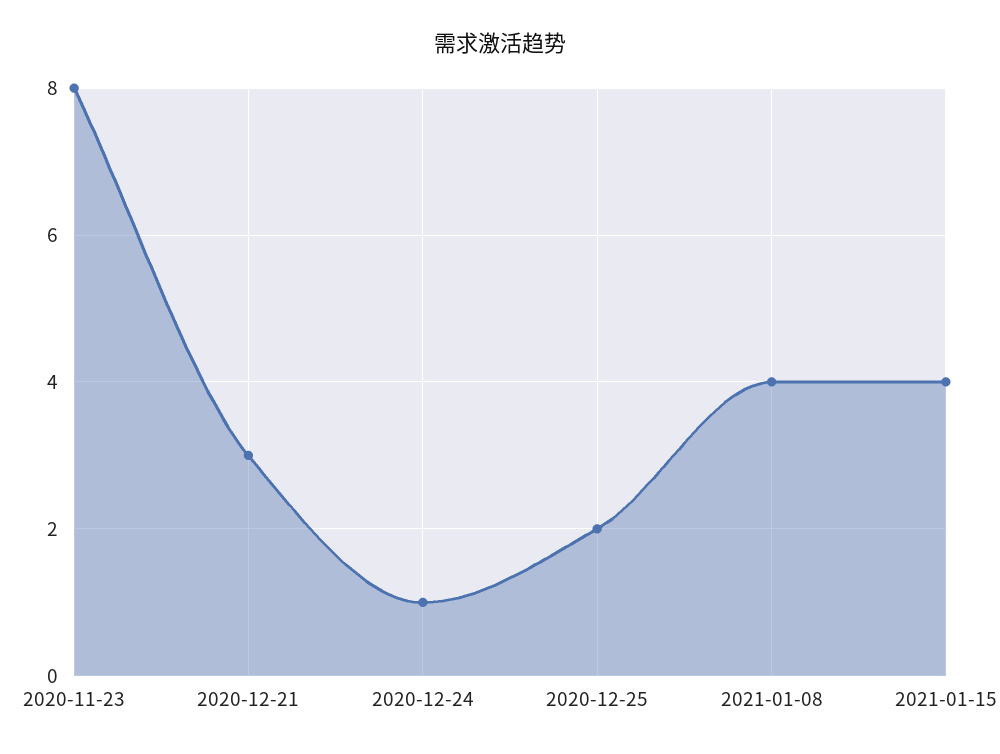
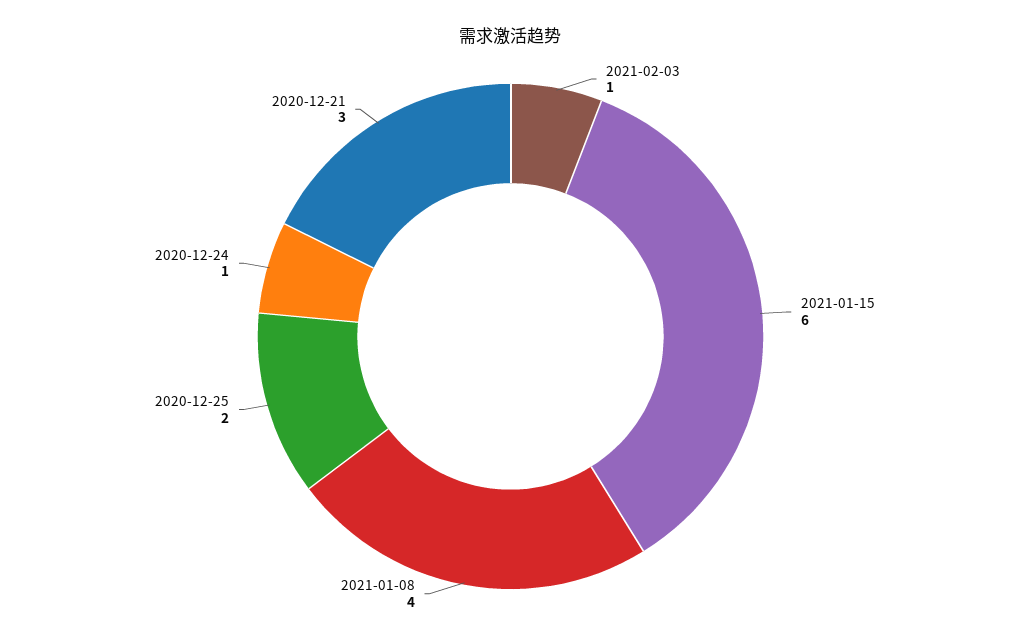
2020-11-23: 8 -> none
2021-01-15: 4 -> 6
2021-02-03: none -> 1

